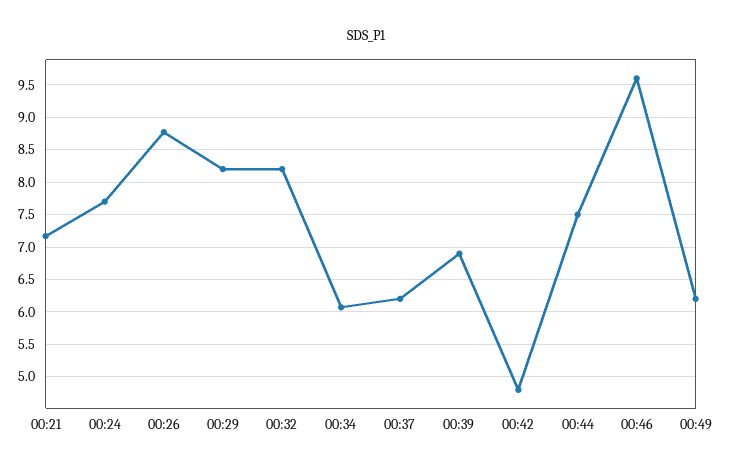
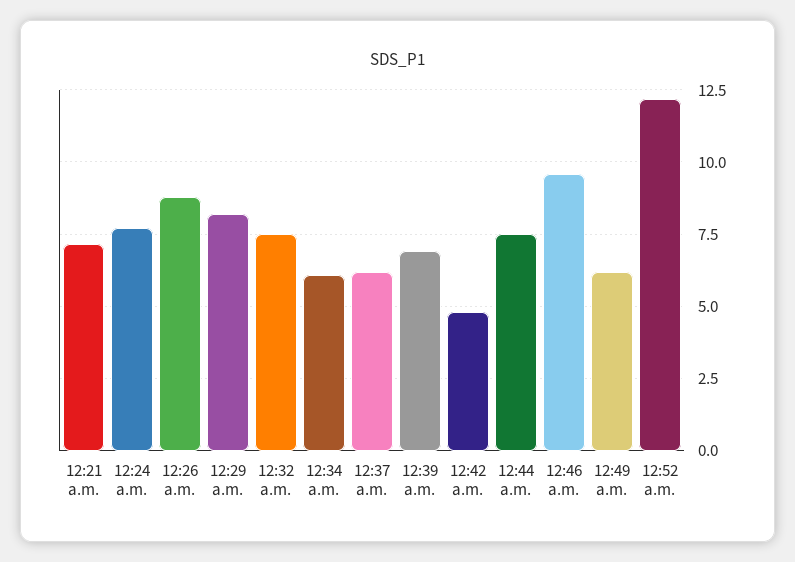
00:32: 8.2 -> 7.5
12:52 a.m.: none -> 12.25

